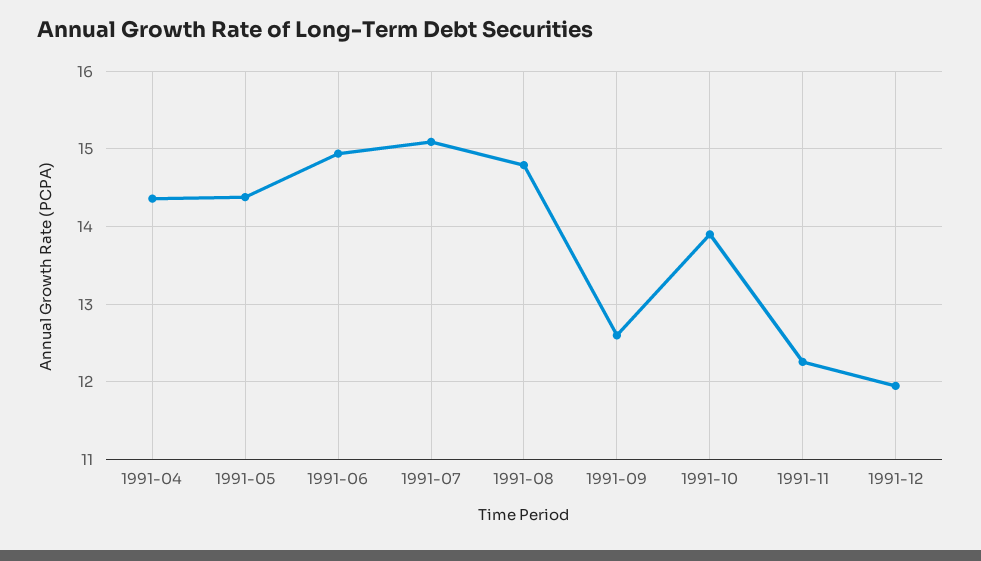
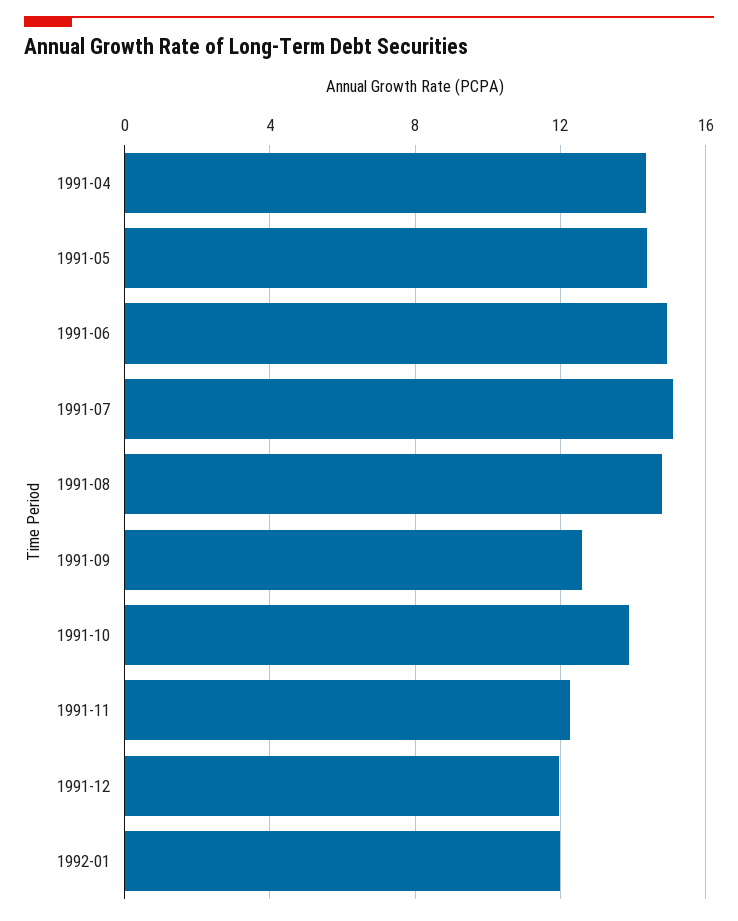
1992-01: none -> 12

